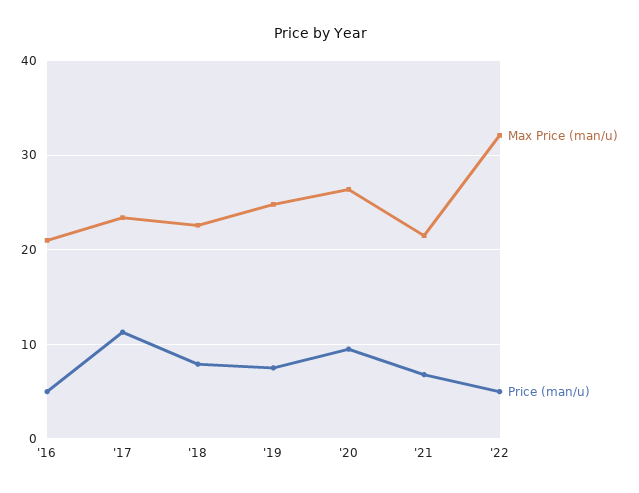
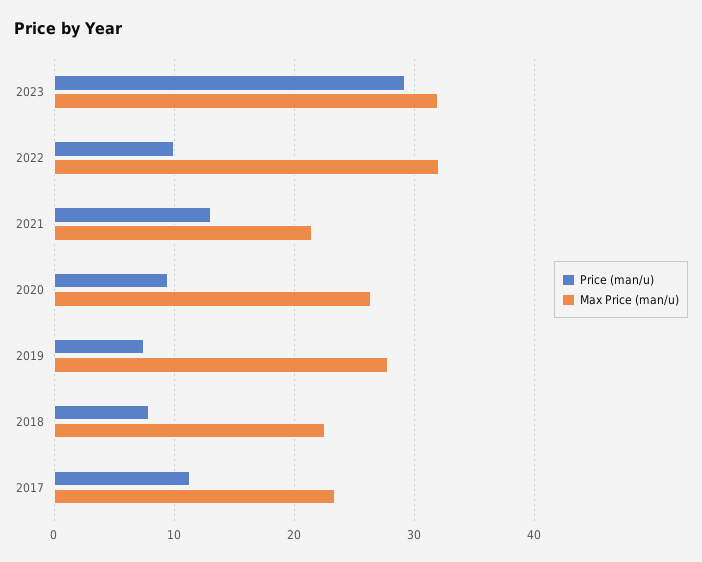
Max Price (man/u), '16: 21 -> none
Price (man/u), '16: 5 -> none
Max Price (man/u), '19: 25 -> 28
Price (man/u), '21: 7 -> 13
Price (man/u), '22: 5 -> 10
Price (man/u), 2023: none -> 29
Max Price (man/u), 2023: none -> 32

